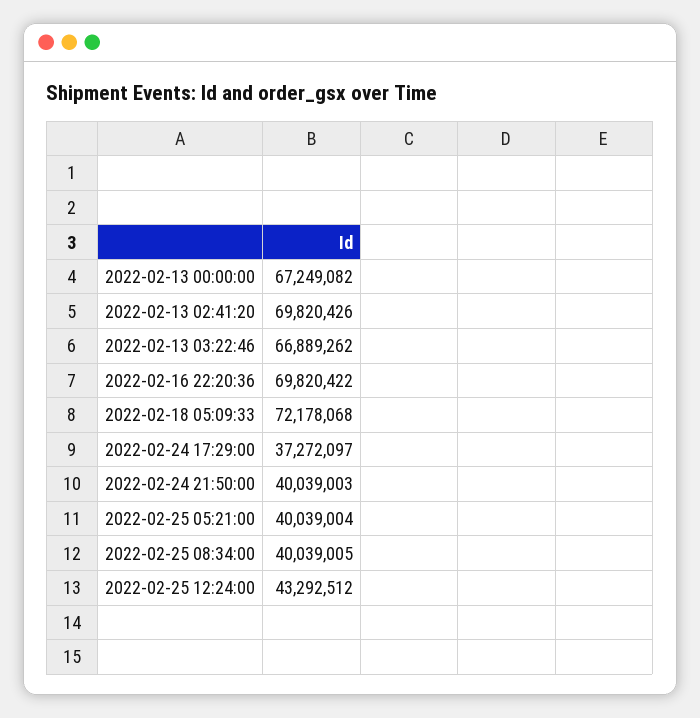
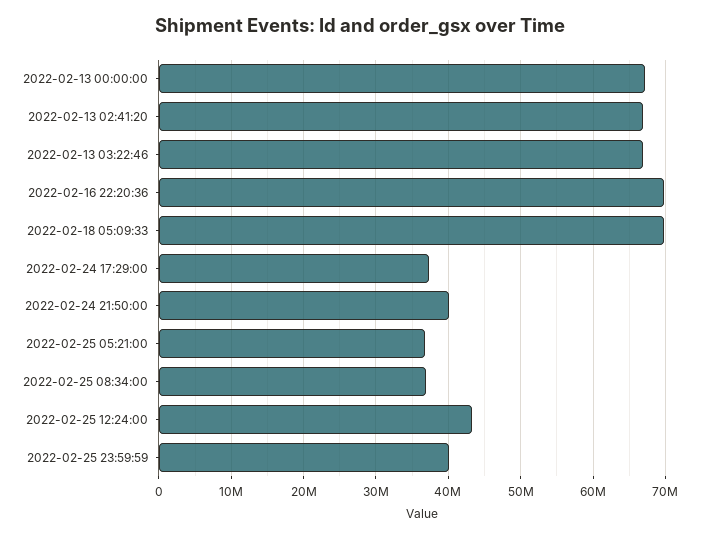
2022-02-13 02:41:20: 69820426 -> 67000000
2022-02-18 05:09:33: 72178068 -> 70000000
2022-02-25 05:21:00: 40039004 -> 37000000
2022-02-25 08:34:00: 40039005 -> 37000000
2022-02-25 23:59:59: none -> 40000000

